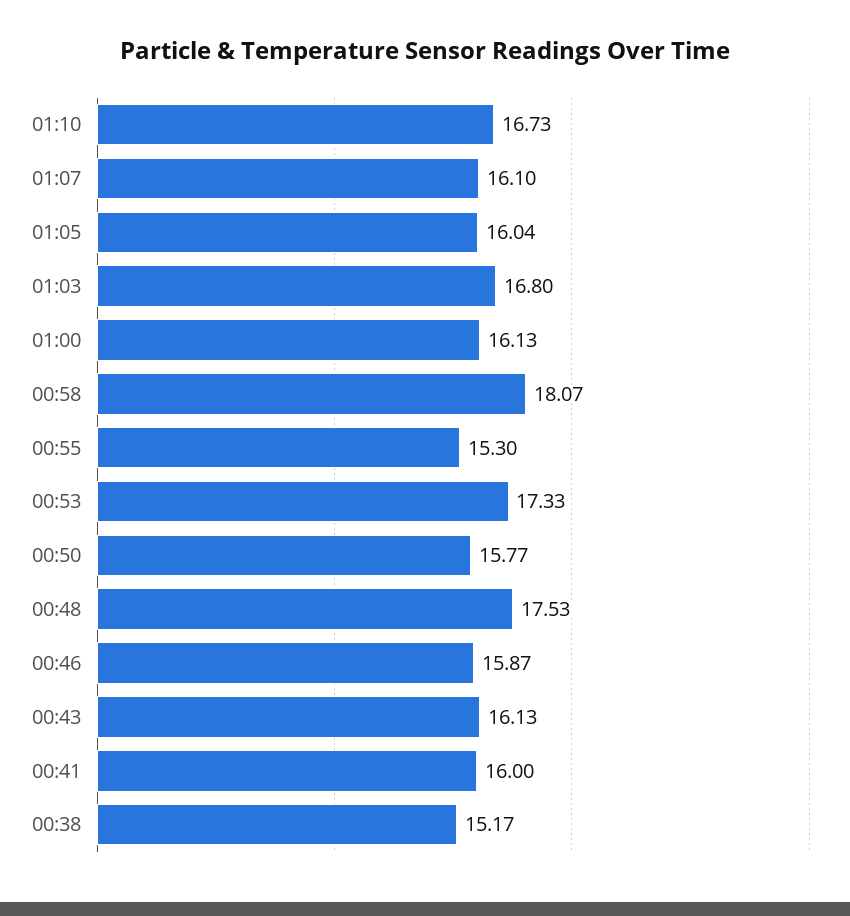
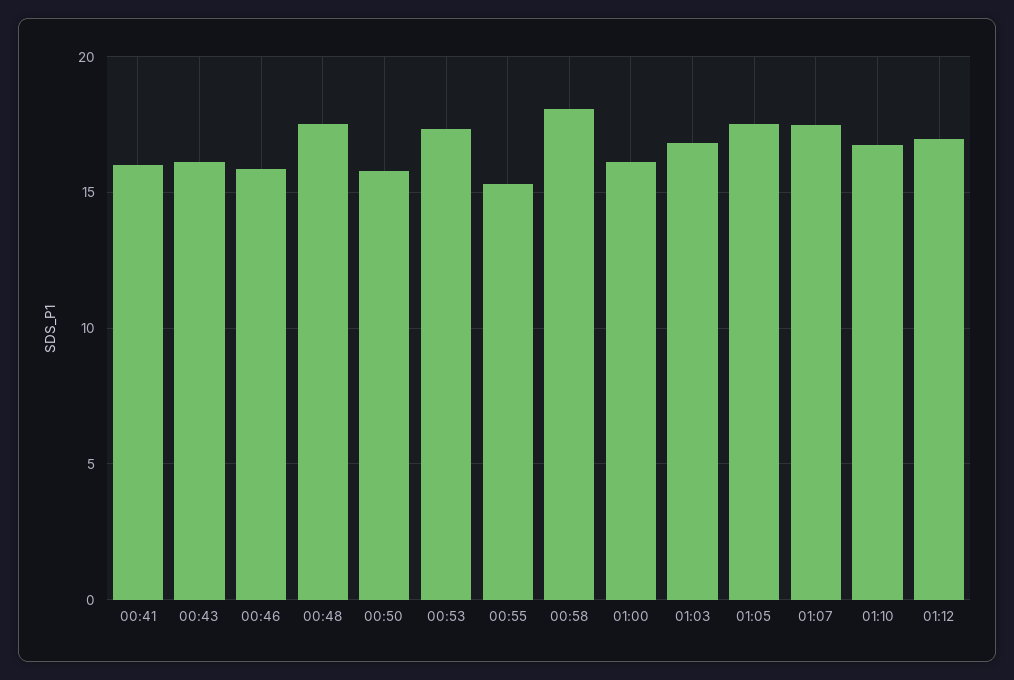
01:07: 16.1 -> 17.5
01:05: 16.04 -> 17.5
00:38: 15.17 -> none
01:12: none -> 17

